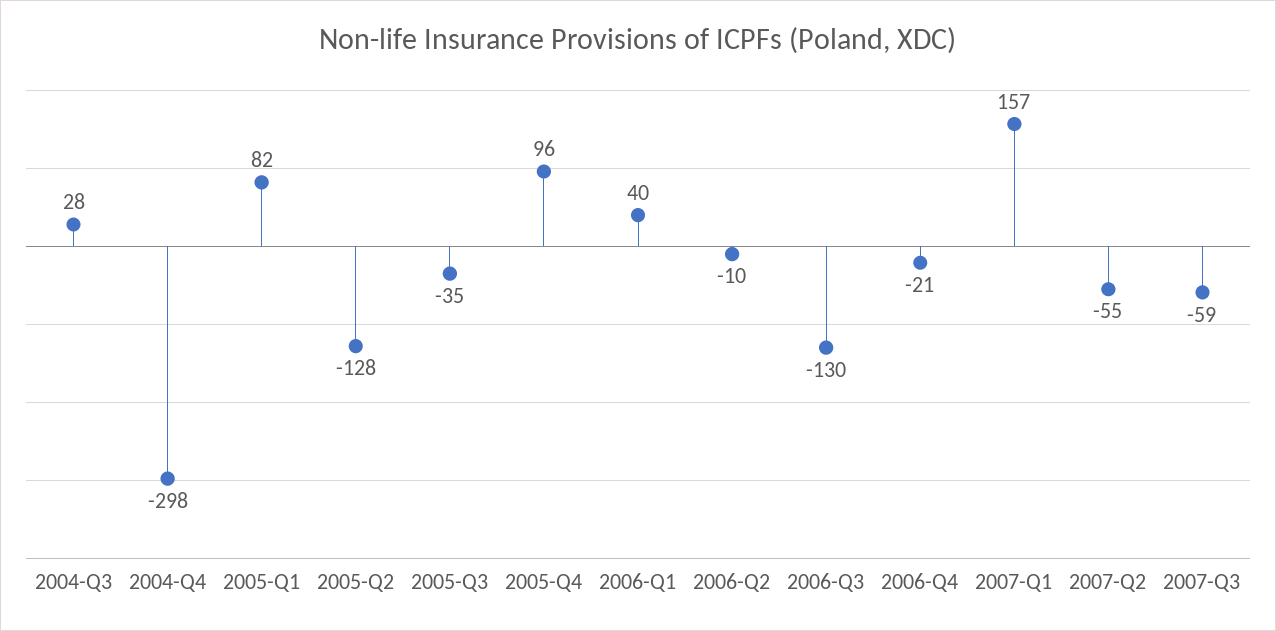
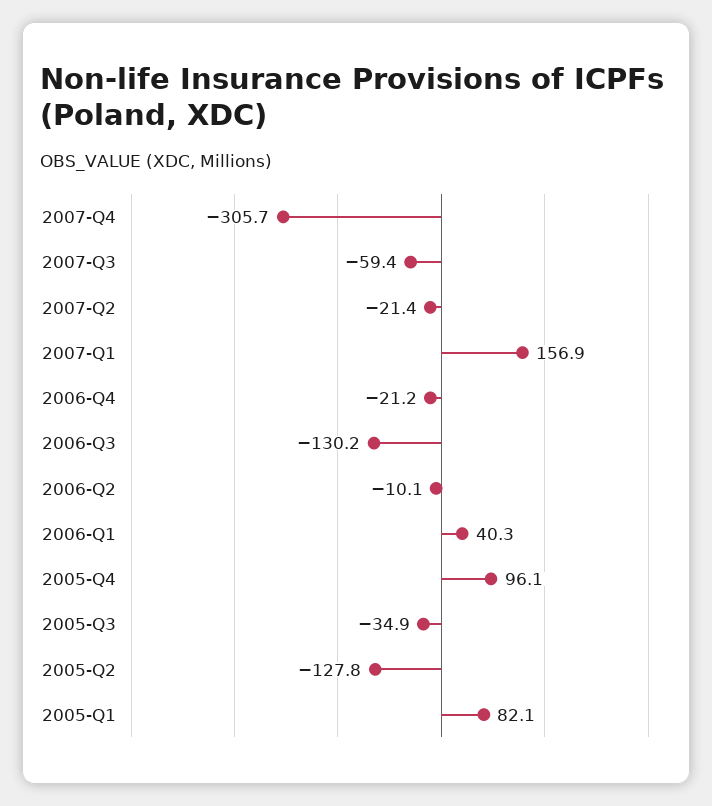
2004-Q3: 28 -> none
2004-Q4: -298 -> none
2007-Q2: -55 -> -21.4
2007-Q4: none -> -305.7

